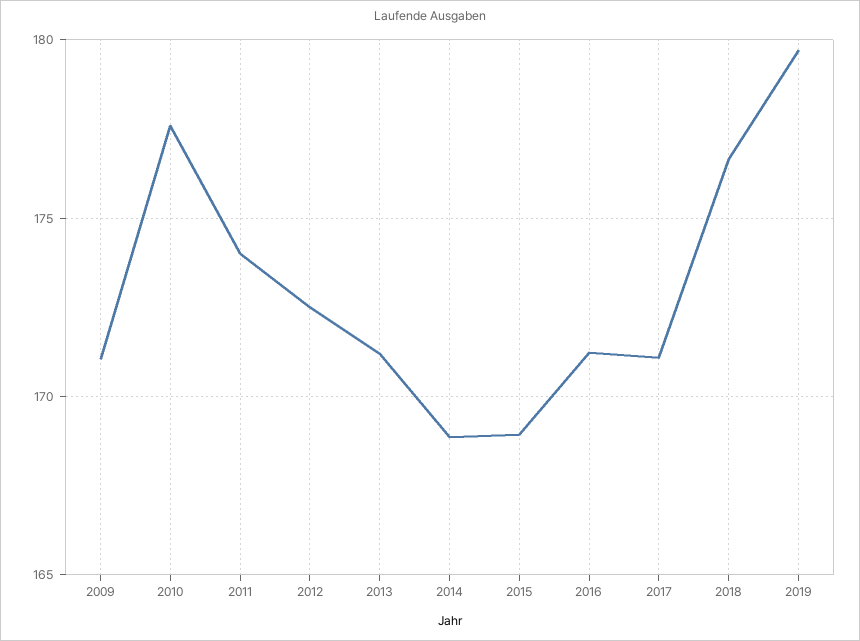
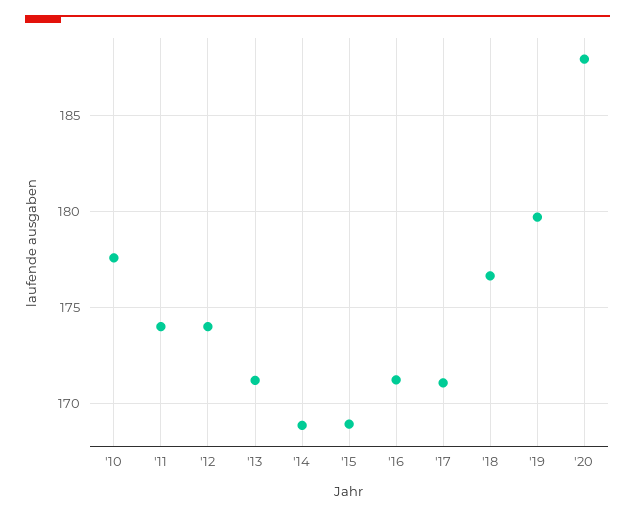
2009: 171 -> none
2012: 172.5 -> 174
'20: none -> 188

